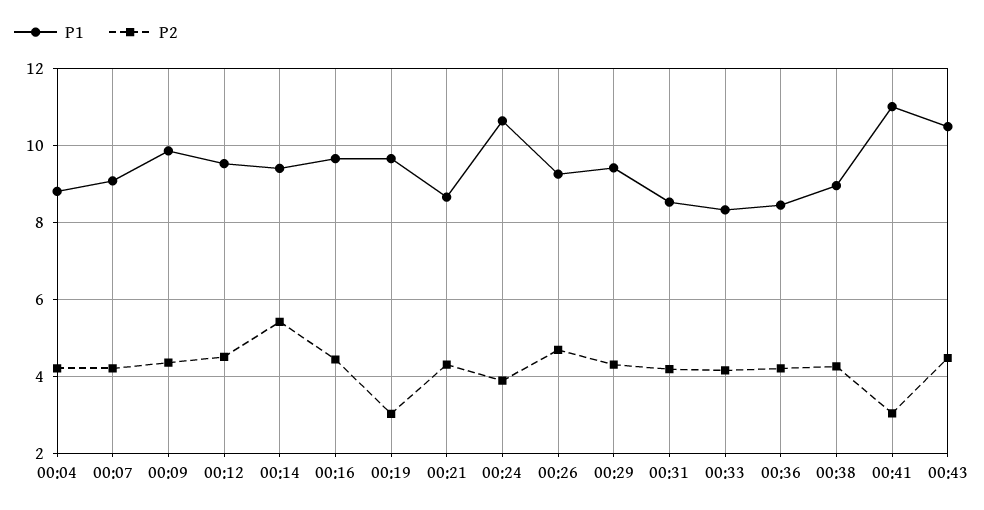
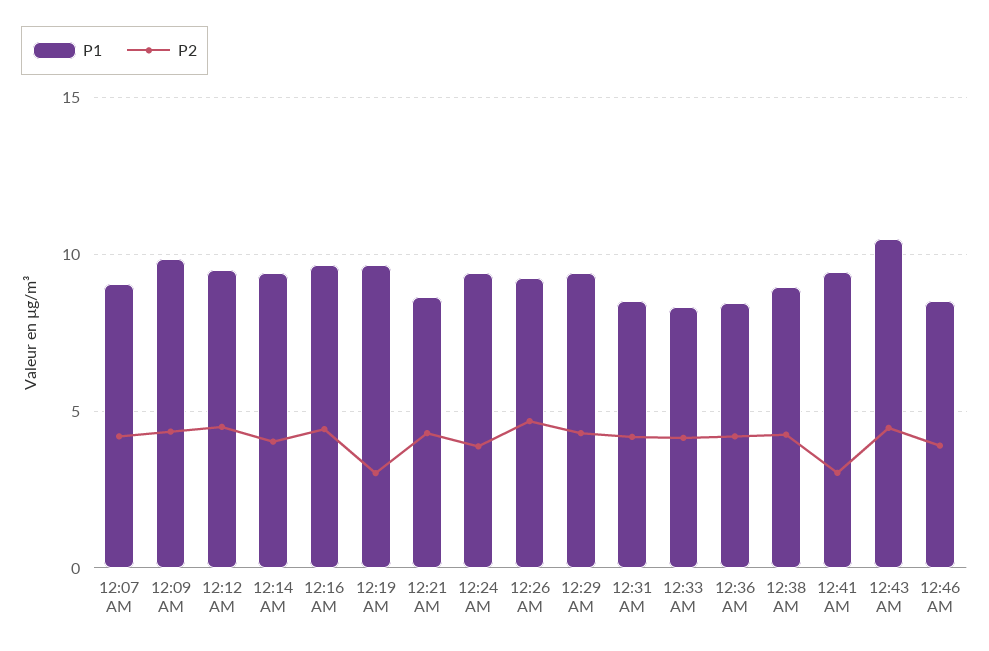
P1, 00:04: 8.8 -> none
P2, 00:04: 4.2 -> none
P2, 00:14: 5.4 -> 4
P1, 00:24: 10.6 -> 9.5
P1, 00:41: 11 -> 9.5
P1, 12:46 AM: none -> 8.5
P2, 12:46 AM: none -> 4

